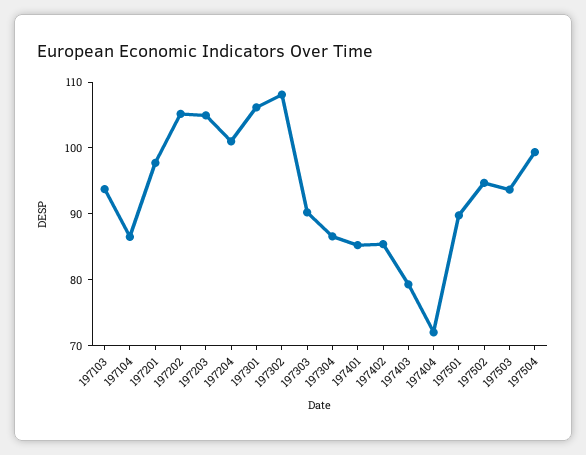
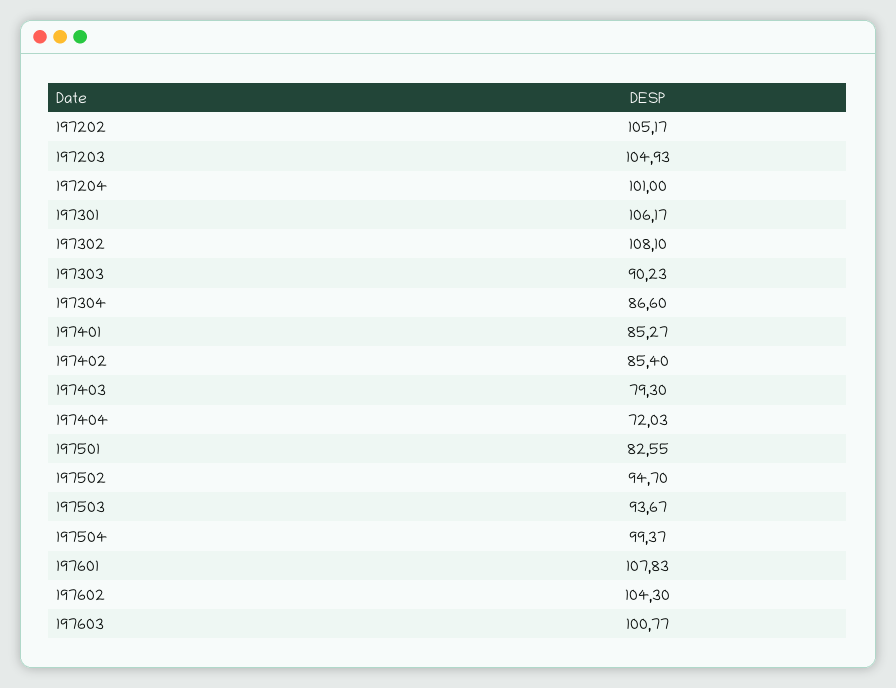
197103: 94 -> none
197104: 86 -> none
197201: 98 -> none
197501: 90 -> 82.55
197601: none -> 107.83
197602: none -> 104.3
197603: none -> 100.77

